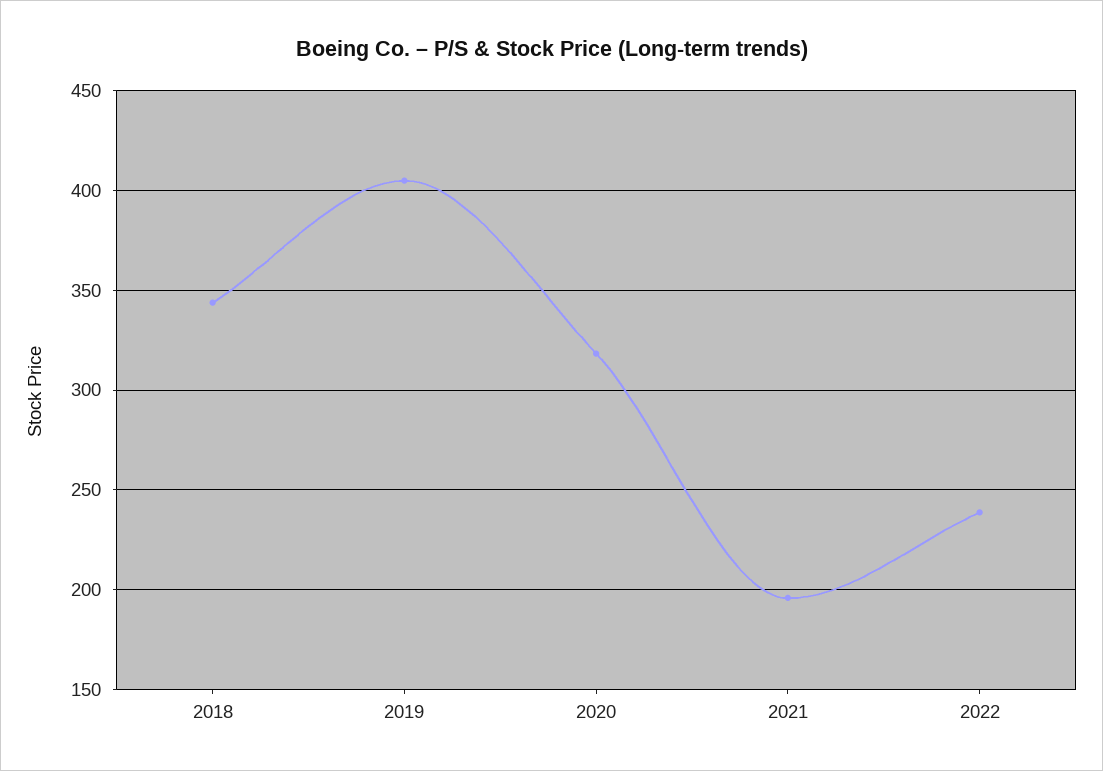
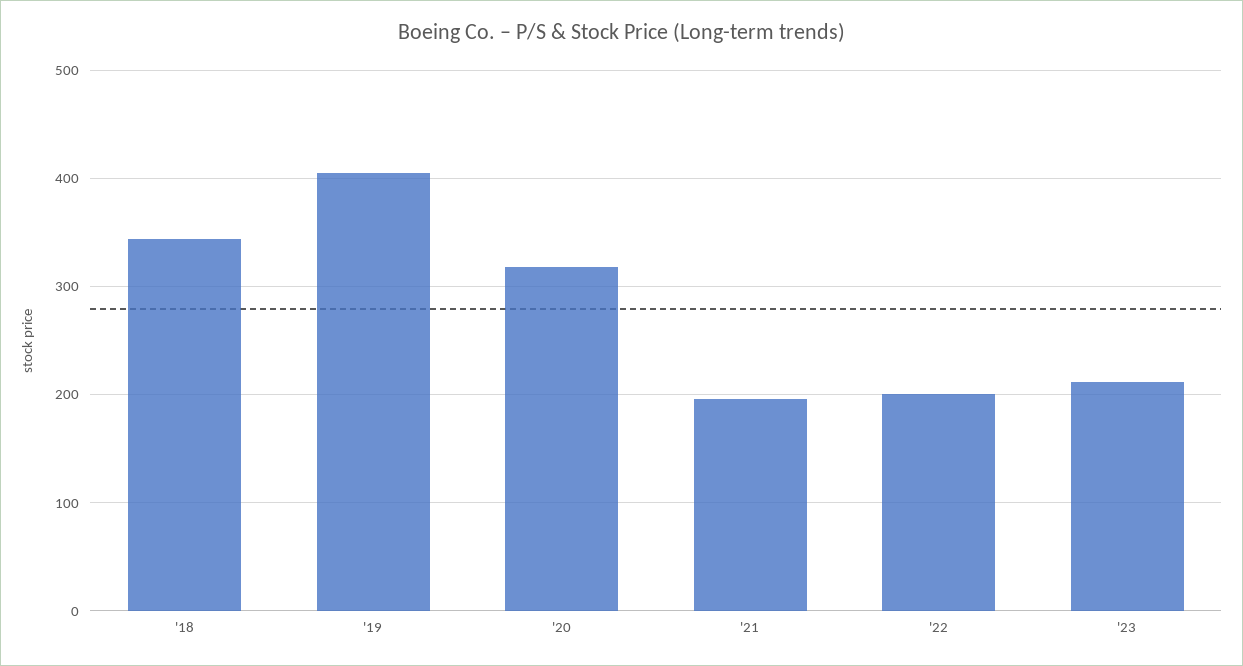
2022: 240 -> 200
'23: none -> 210

